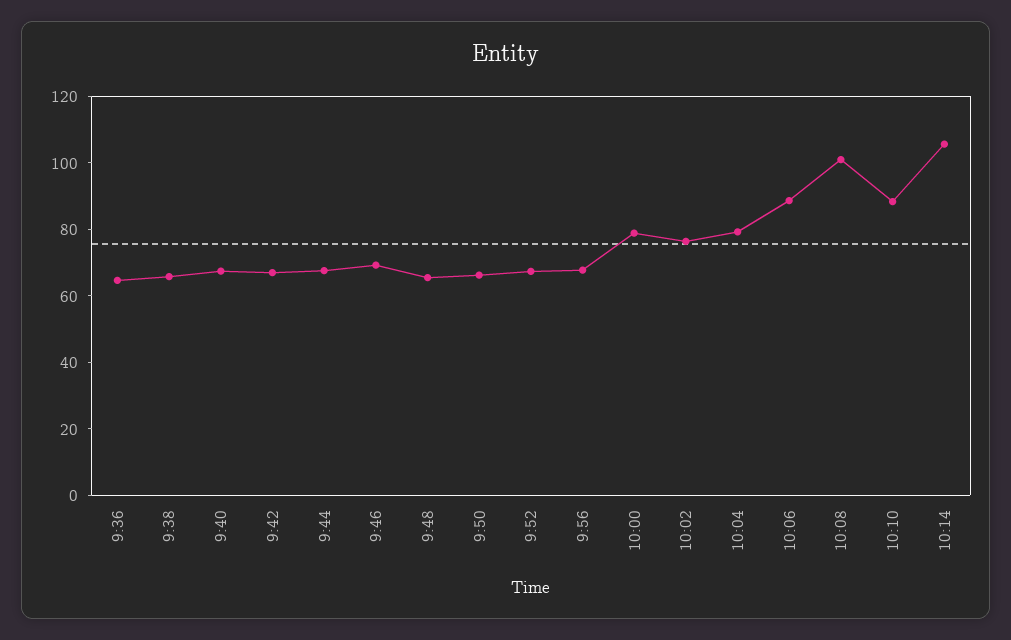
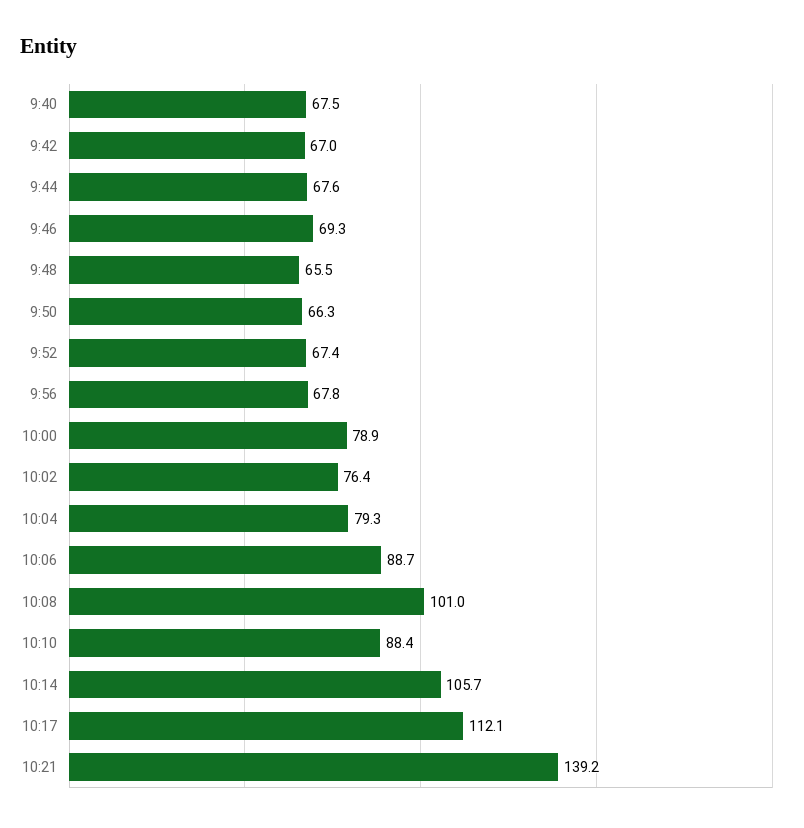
9:36: 65 -> none
9:38: 65 -> none
10:17: none -> 112.1
10:21: none -> 139.2

